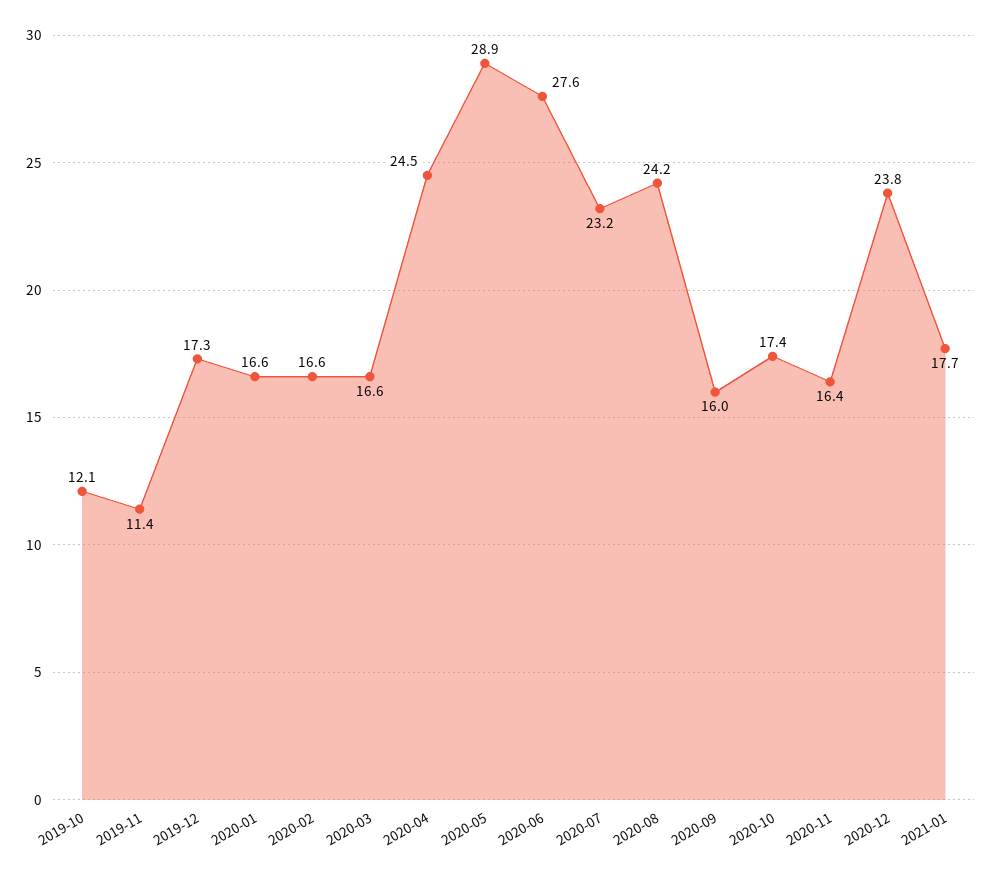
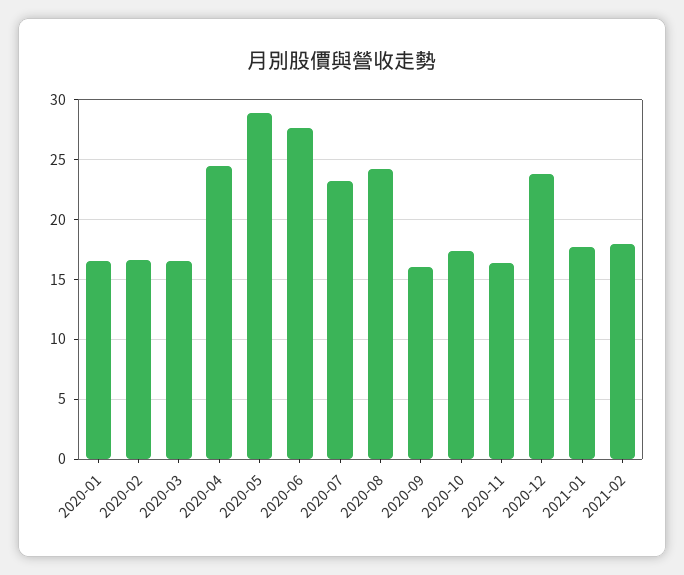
2019-10: 12.1 -> none
2019-11: 11.4 -> none
2019-12: 17.3 -> none
2021-02: none -> 18

